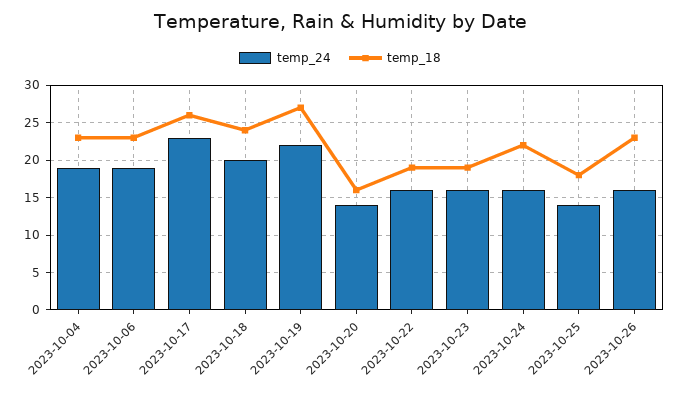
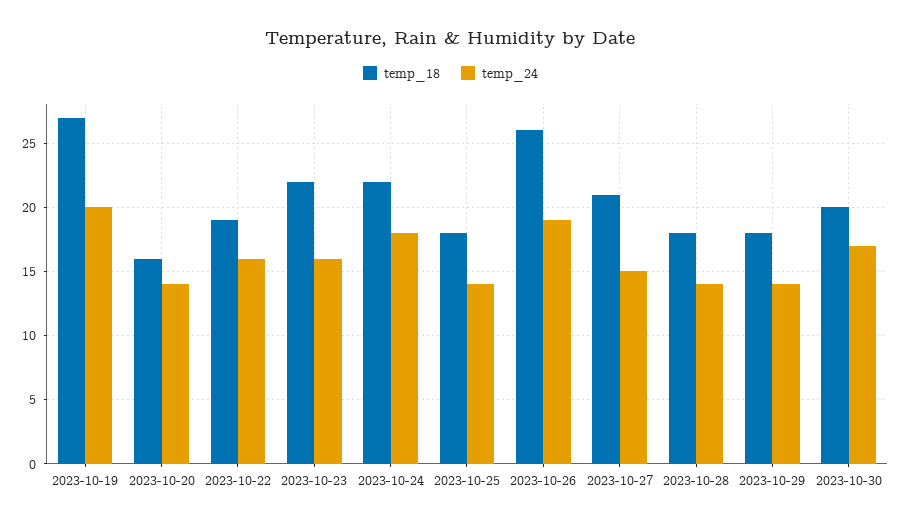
temp_24, 2023-10-04: 19 -> none
temp_18, 2023-10-04: 23 -> none
temp_24, 2023-10-06: 19 -> none
temp_18, 2023-10-06: 23 -> none
temp_24, 2023-10-17: 23 -> none
temp_18, 2023-10-17: 26 -> none
temp_24, 2023-10-18: 20 -> none
temp_18, 2023-10-18: 24 -> none
temp_24, 2023-10-19: 22 -> 20
temp_18, 2023-10-23: 19 -> 22
temp_24, 2023-10-24: 16 -> 18
temp_24, 2023-10-26: 16 -> 19
temp_18, 2023-10-26: 23 -> 26
temp_18, 2023-10-27: none -> 21
temp_24, 2023-10-27: none -> 15
temp_18, 2023-10-28: none -> 18
temp_24, 2023-10-28: none -> 14
temp_18, 2023-10-29: none -> 18
temp_24, 2023-10-29: none -> 14
temp_18, 2023-10-30: none -> 20
temp_24, 2023-10-30: none -> 17

